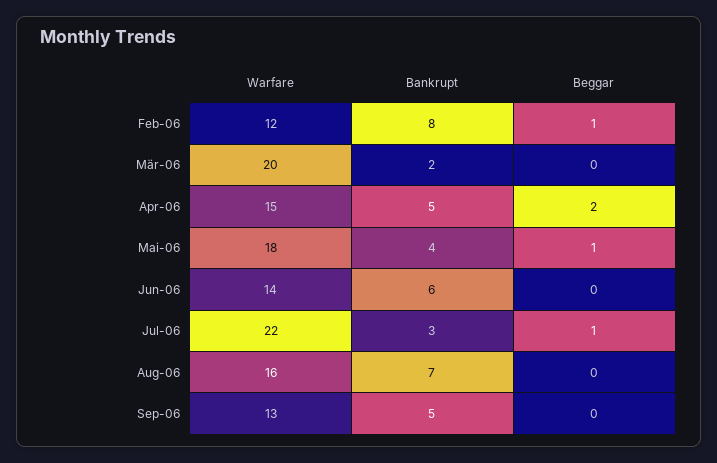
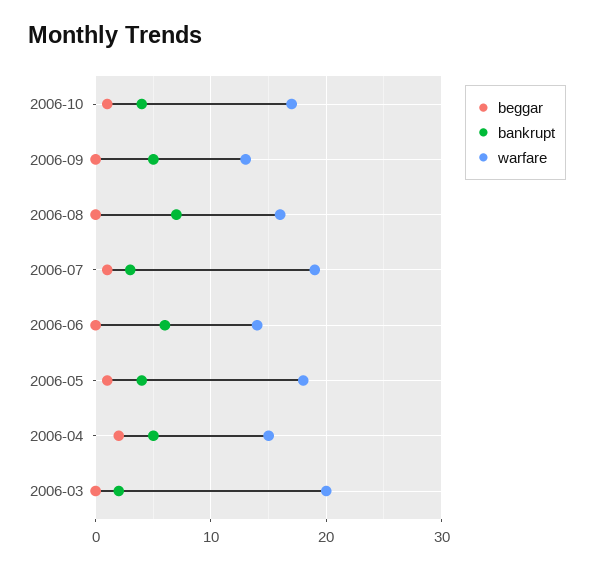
Warfare, Feb-06: 12 -> none
Bankrupt, Feb-06: 8 -> none
Beggar, Feb-06: 1 -> none
Warfare, Jul-06: 22 -> 19
Beggar, 2006-10: none -> 1
Bankrupt, 2006-10: none -> 4
Warfare, 2006-10: none -> 17

